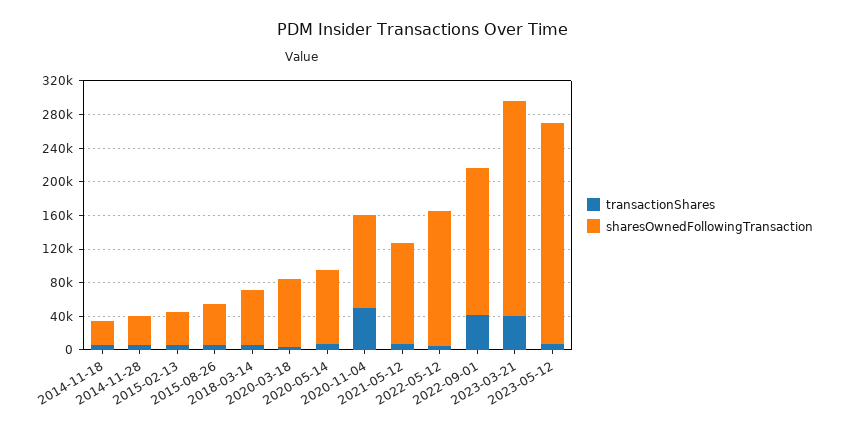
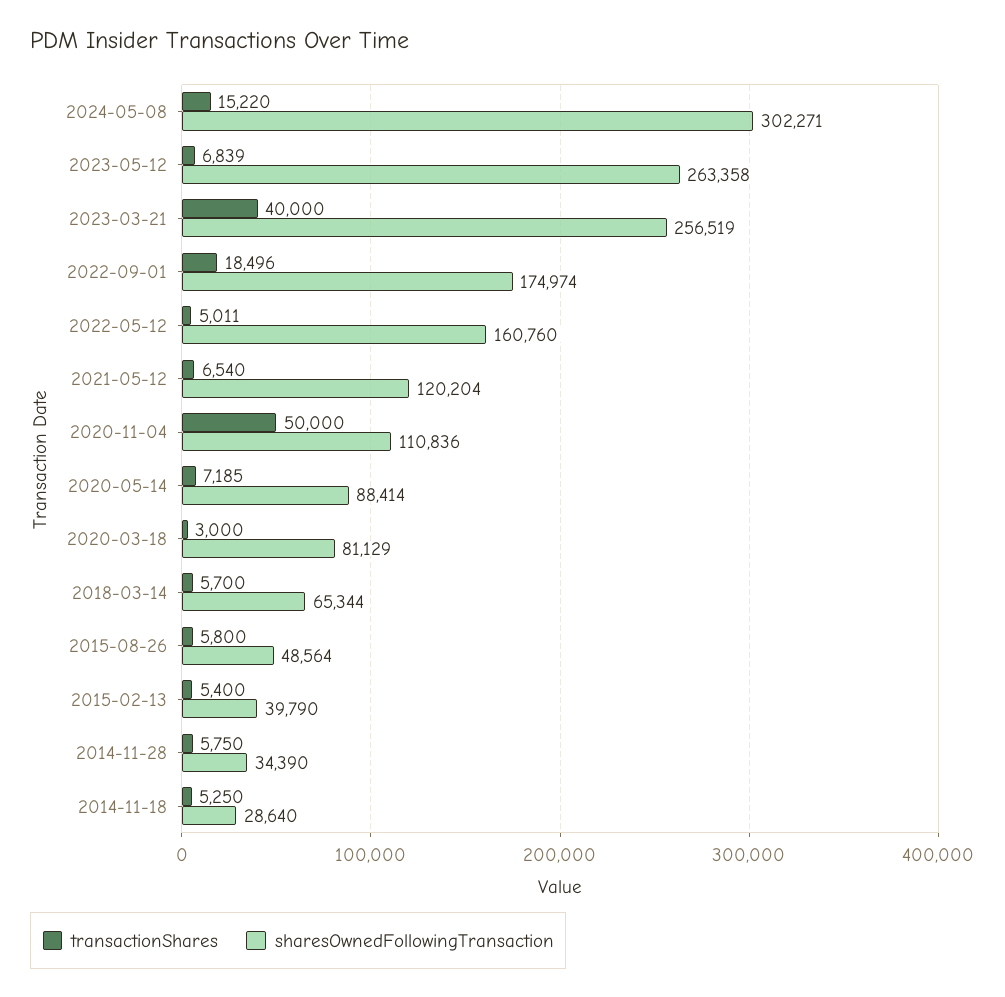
transactionShares, 2022-09-01: 40000 -> 18496
transactionShares, 2024-05-08: none -> 15220
sharesOwnedFollowingTransaction, 2024-05-08: none -> 302271

